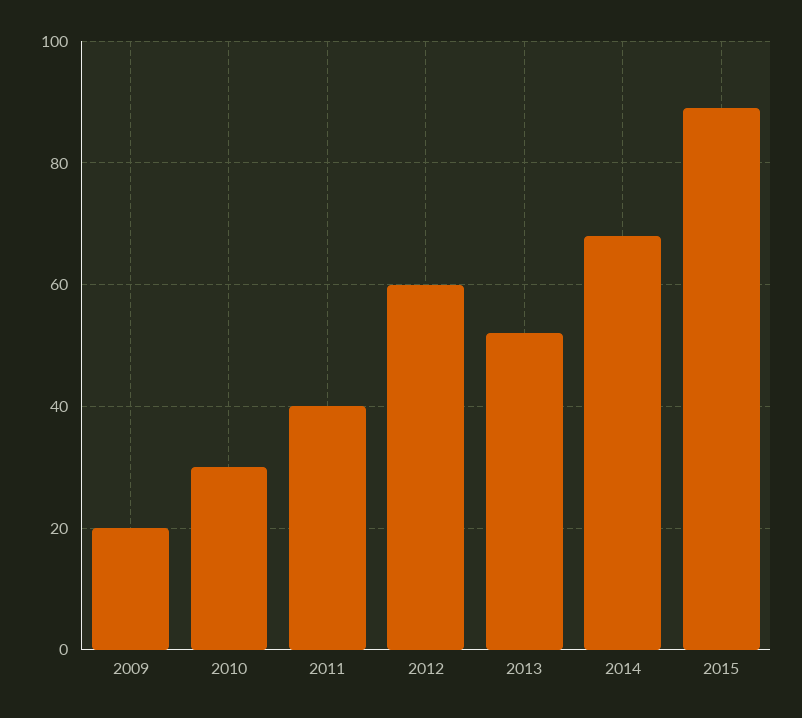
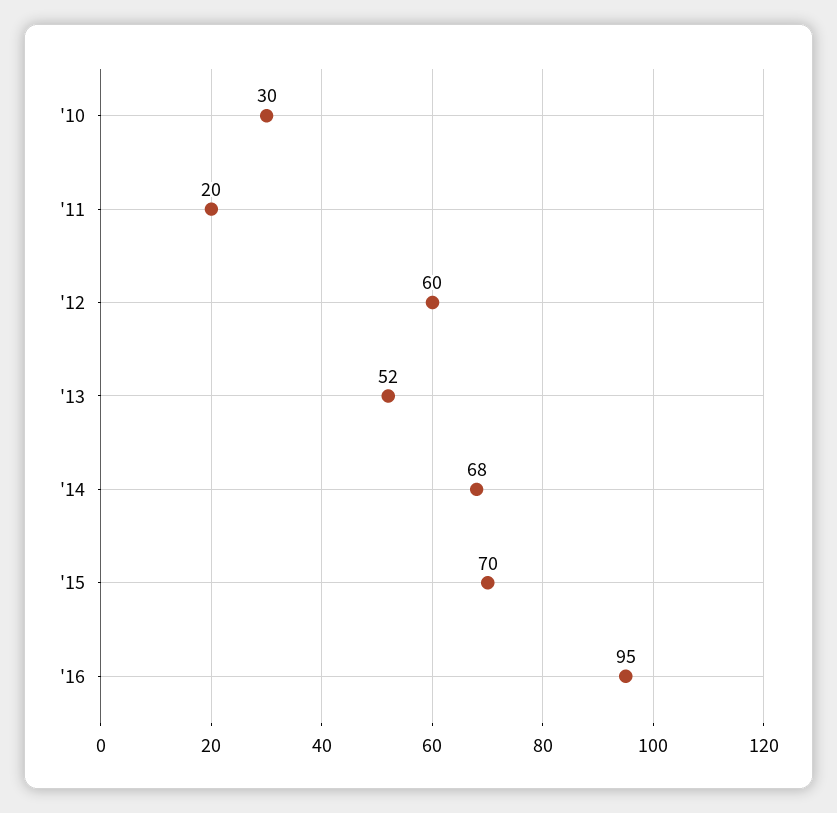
2009: 20 -> none
2011: 40 -> 20
2015: 90 -> 70
'16: none -> 95

